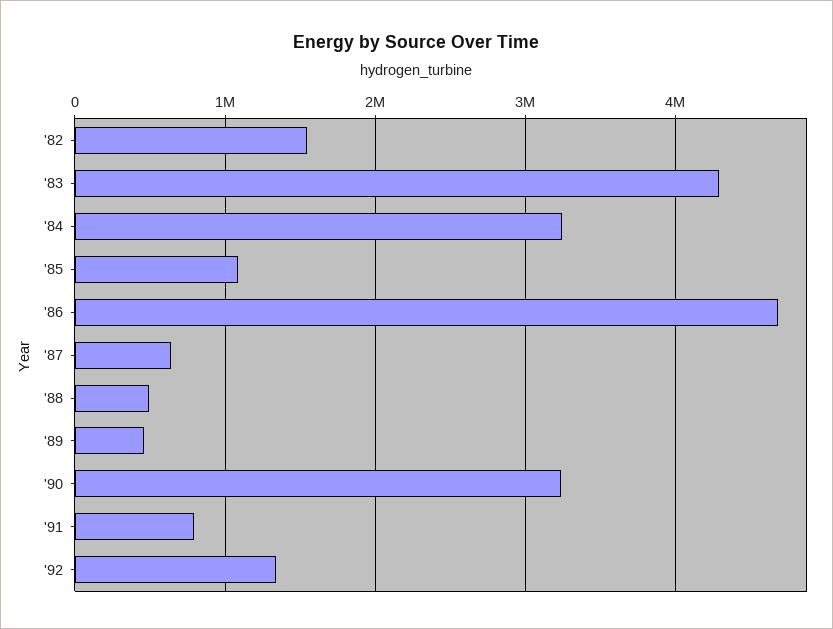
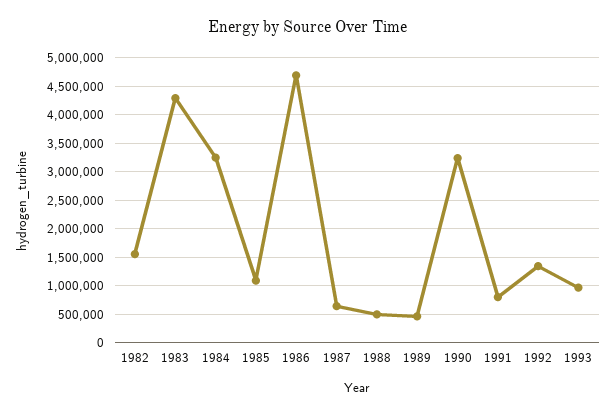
1993: none -> 1000000

